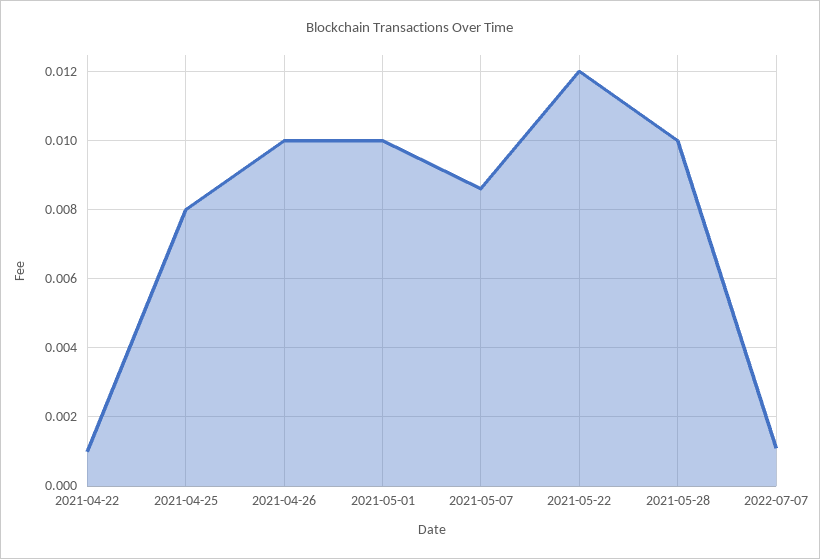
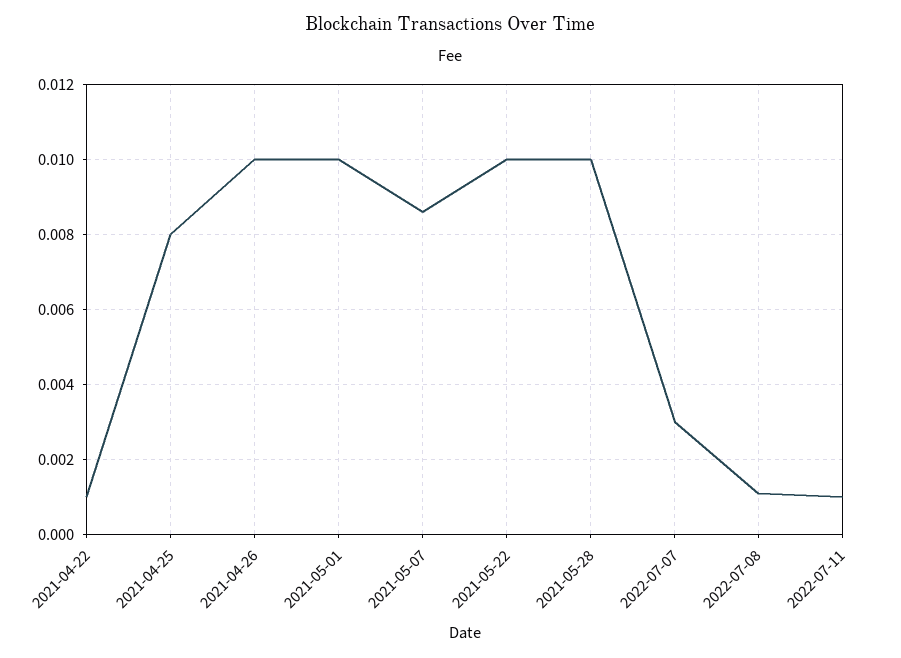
2021-05-22: 0.012 -> 0.01
2022-07-07: 0.001 -> 0.003
2022-07-08: none -> 0.001
2022-07-11: none -> 0.001

